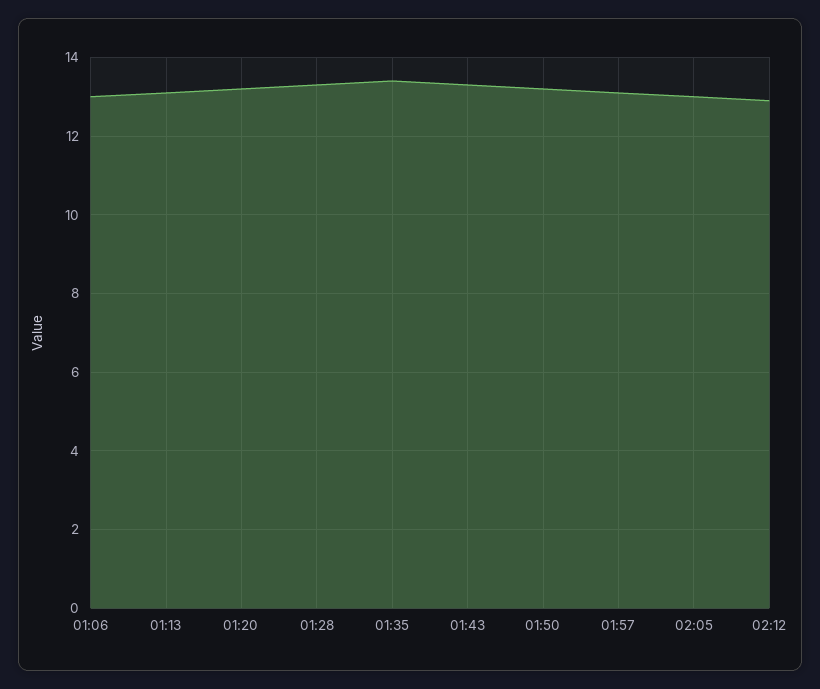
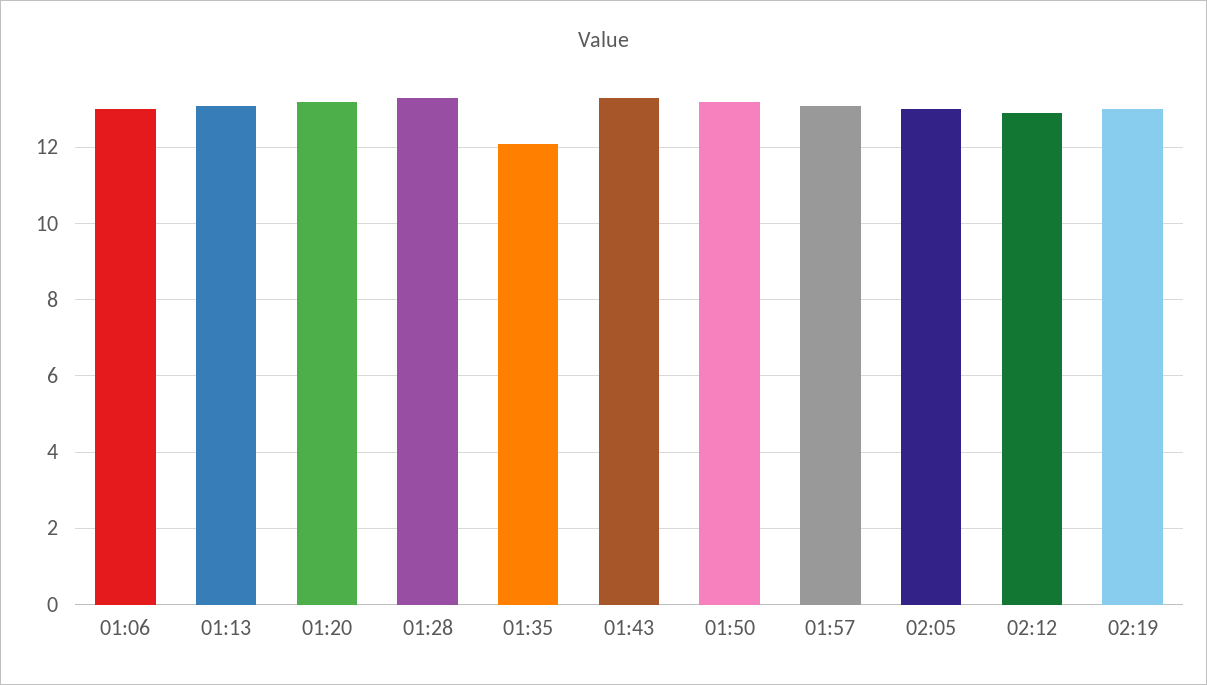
01:35: 13.5 -> 12
02:19: none -> 13

